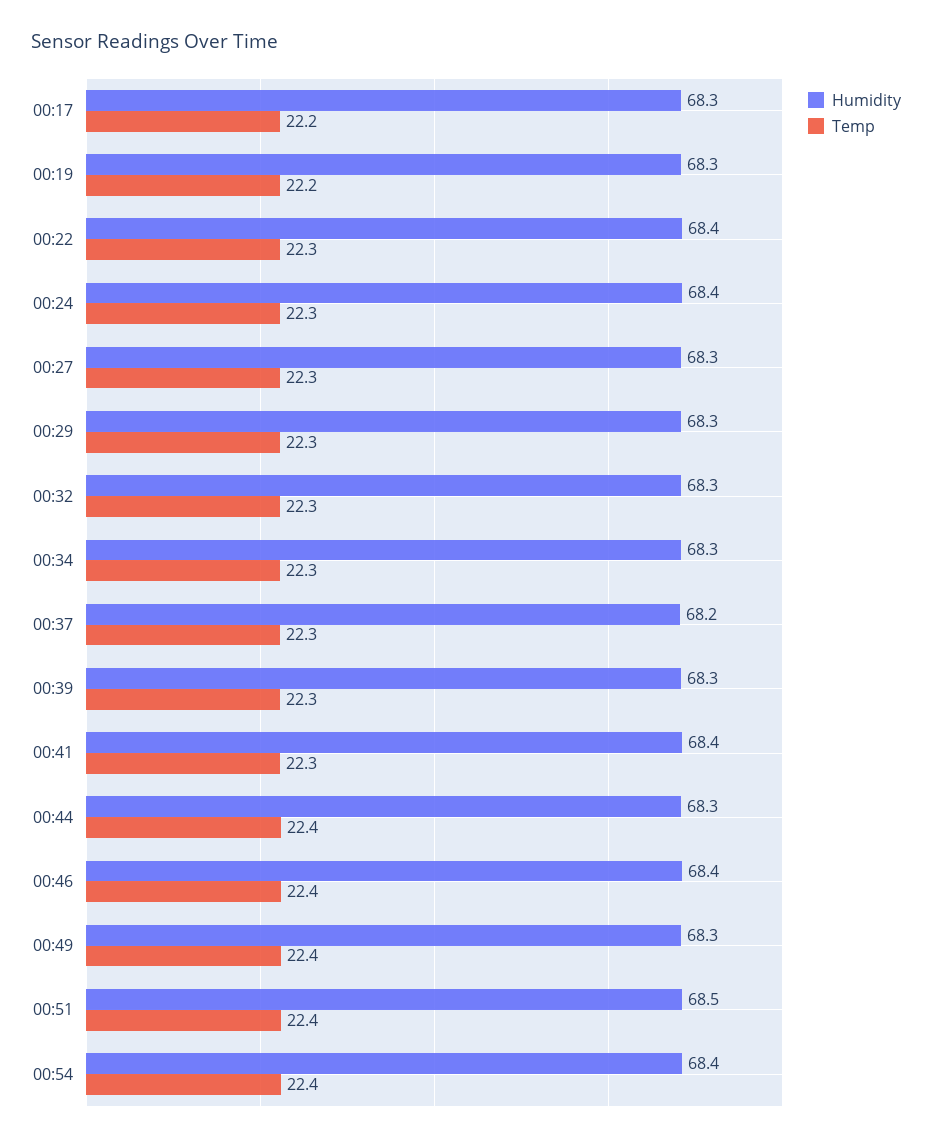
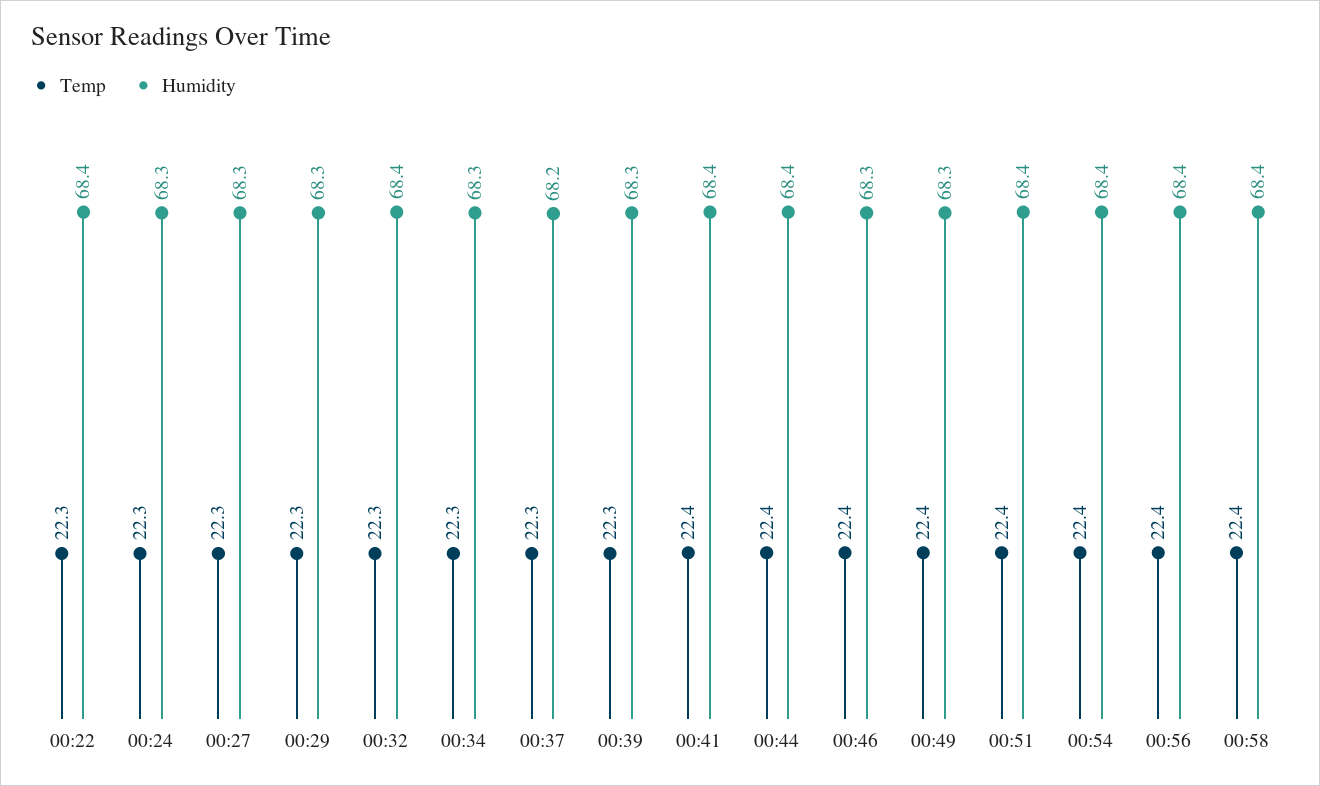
Humidity, 00:17: 68.3 -> none
Temp, 00:17: 22.2 -> none
Humidity, 00:19: 68.3 -> none
Temp, 00:19: 22.2 -> none
Humidity, 00:24: 68.4 -> 68.3
Humidity, 00:32: 68.3 -> 68.4
Temp, 00:41: 22.3 -> 22.4
Humidity, 00:44: 68.3 -> 68.4
Humidity, 00:46: 68.4 -> 68.3
Humidity, 00:51: 68.5 -> 68.4
Temp, 00:56: none -> 22.4
Humidity, 00:56: none -> 68.4
Temp, 00:58: none -> 22.4
Humidity, 00:58: none -> 68.4

